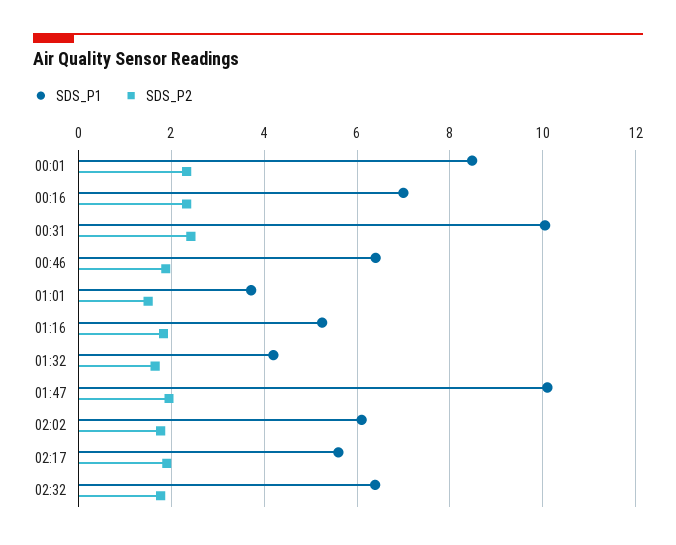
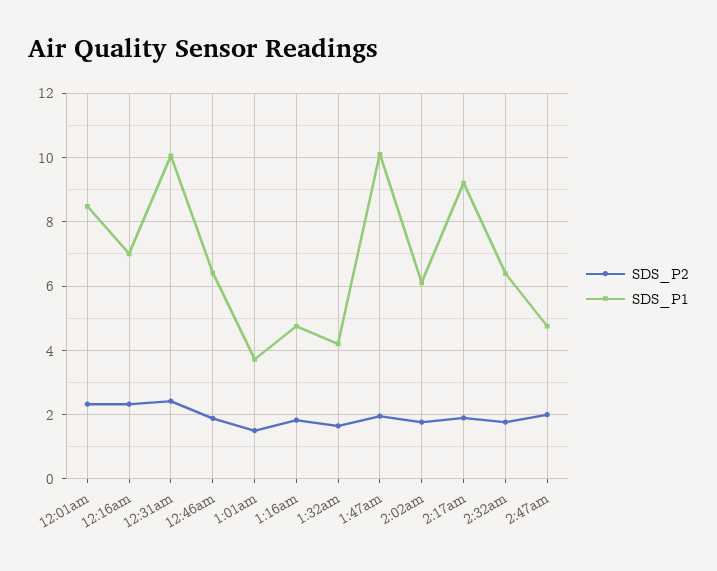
SDS_P1, 01:16: 5.2 -> 4.8
SDS_P1, 02:17: 5.6 -> 9.2
SDS_P2, 2:47am: none -> 2
SDS_P1, 2:47am: none -> 4.8

